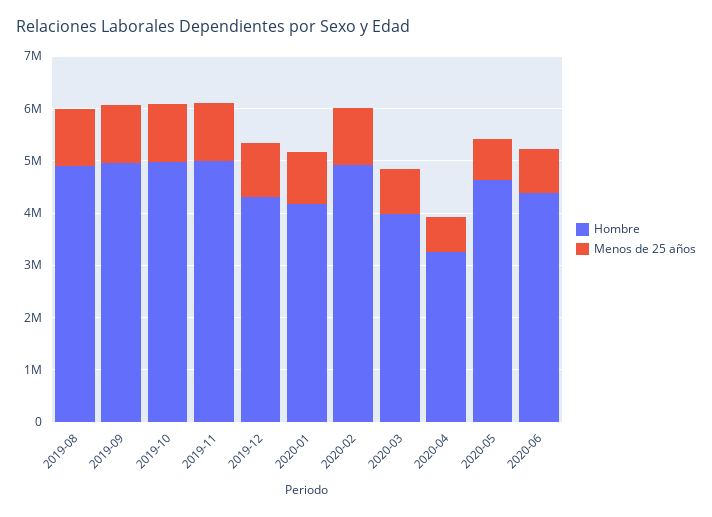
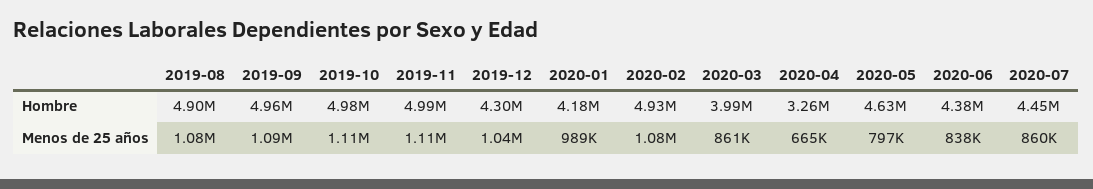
Hombre, 2020-07: none -> 4450000
Menos de 25 años, 2020-07: none -> 860000

